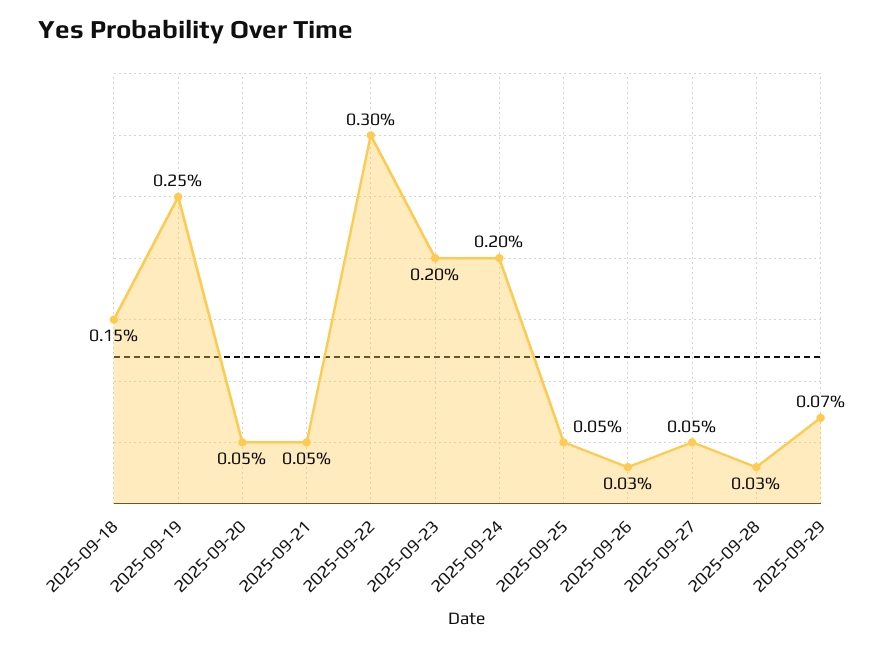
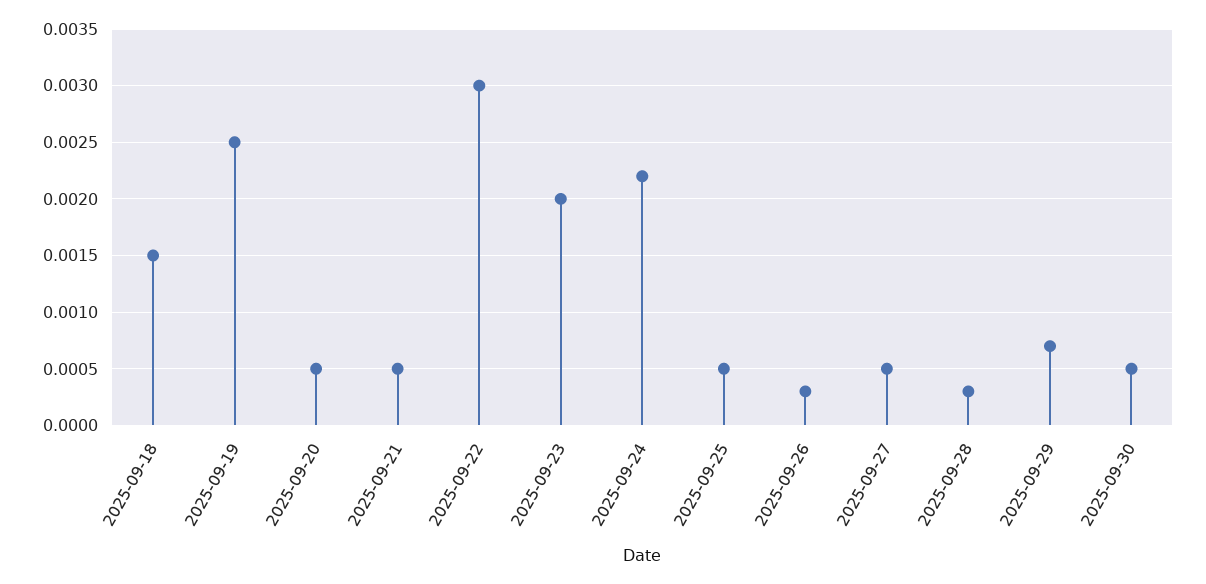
2025-09-24: 0.002 -> 0.0022
2025-09-30: none -> 0.0005

